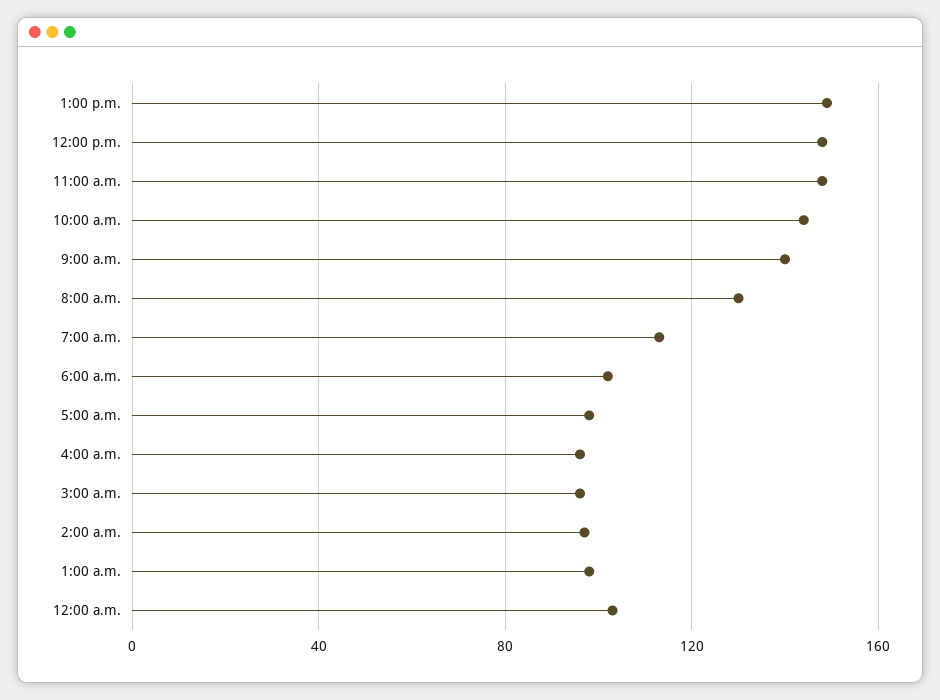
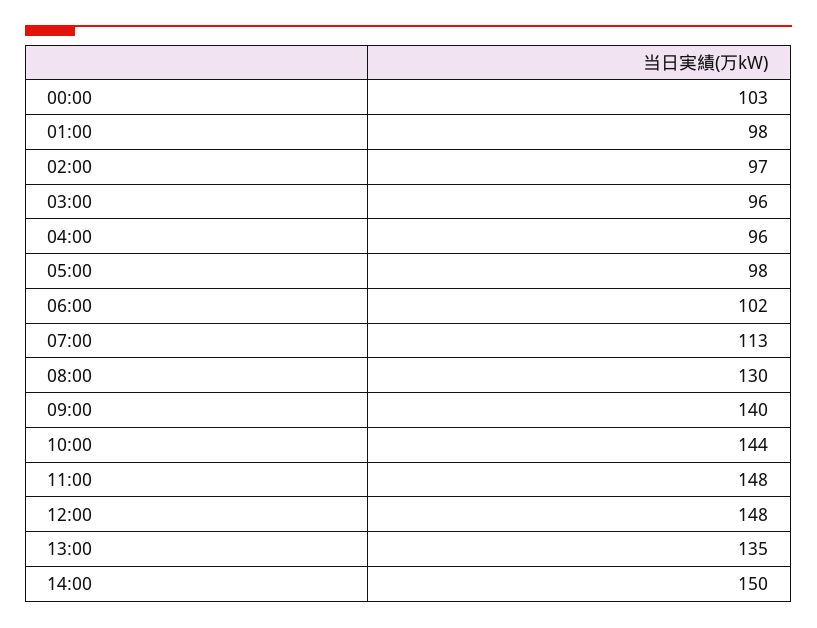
1:00 p.m.: 150 -> 135
14:00: none -> 150

